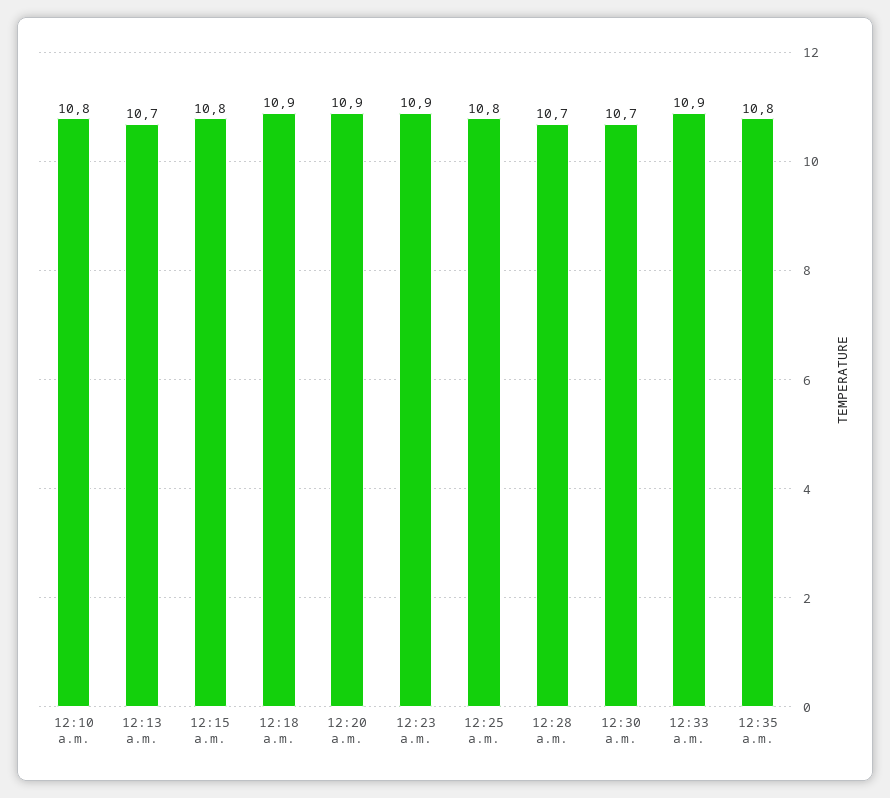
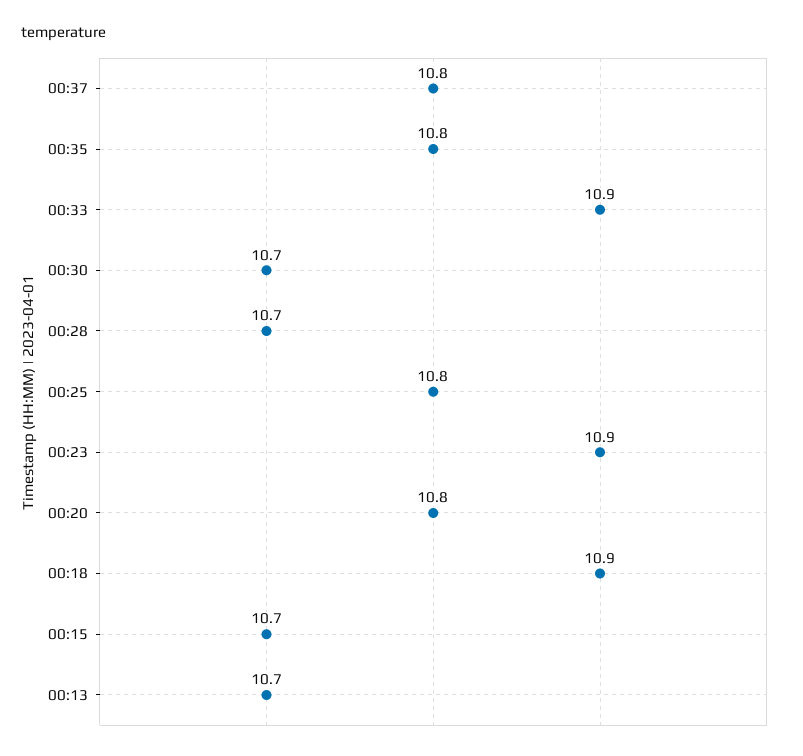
12:10 a.m.: 10.8 -> none
12:15 a.m.: 10.8 -> 10.7
12:20 a.m.: 10.9 -> 10.8
00:37: none -> 10.8

